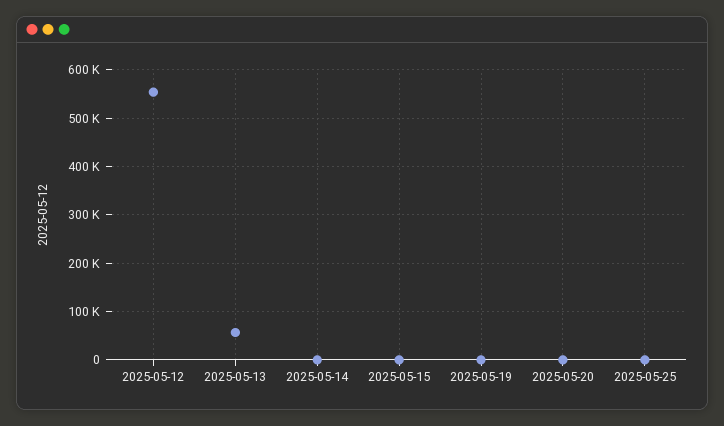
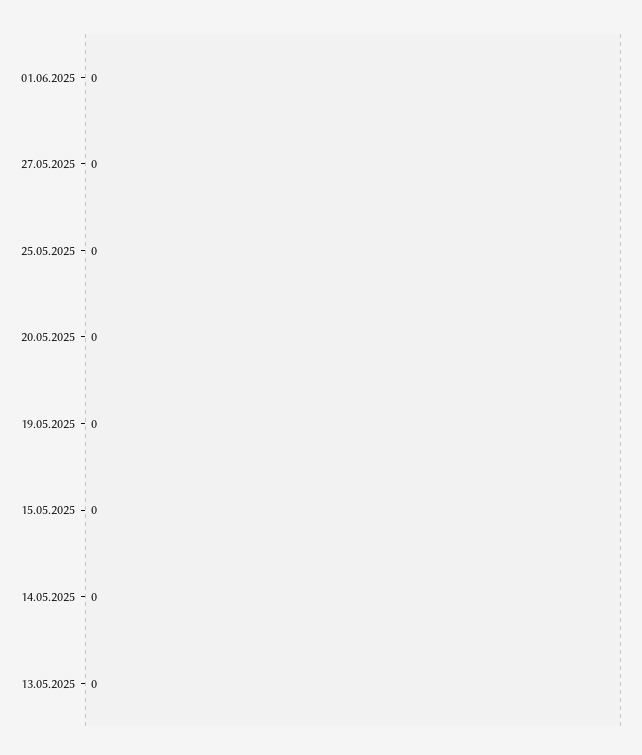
2025-05-12: 560000 -> none
2025-05-13: 60000 -> 0
01.06.2025: none -> 0
27.05.2025: none -> 0

